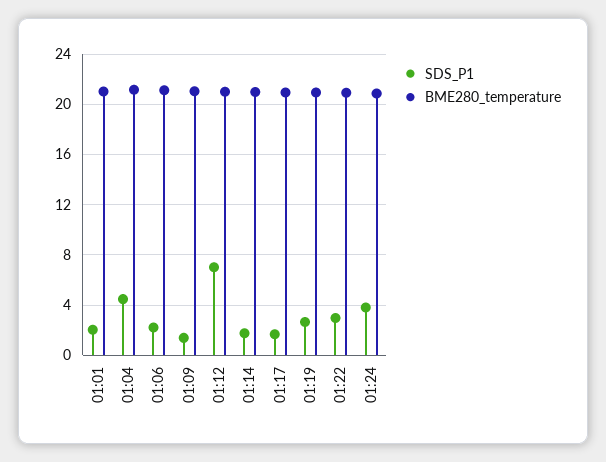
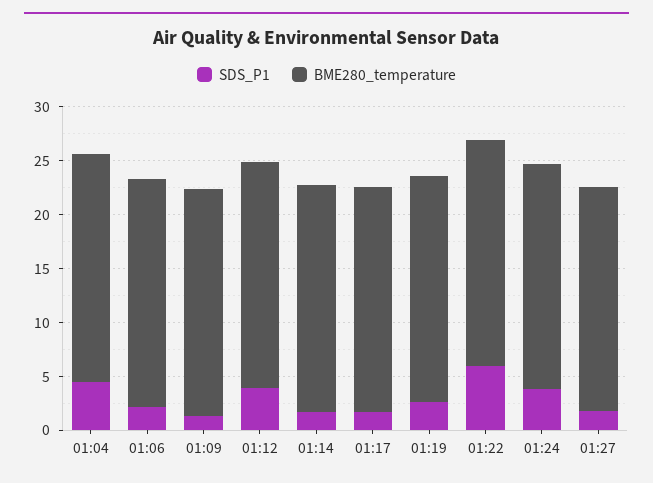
SDS_P1, 01:01: 2 -> none
BME280_temperature, 01:01: 21 -> none
SDS_P1, 01:12: 7 -> 4
SDS_P1, 01:22: 3 -> 6
SDS_P1, 01:27: none -> 2
BME280_temperature, 01:27: none -> 21

